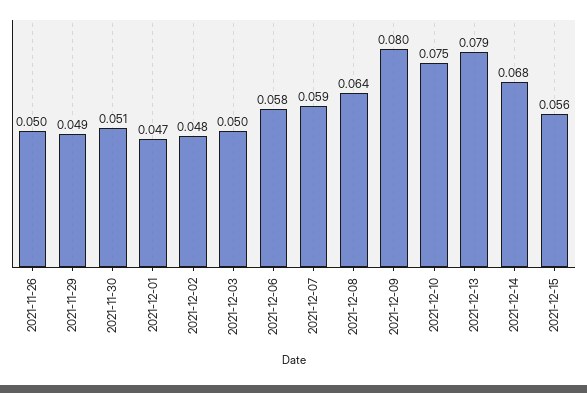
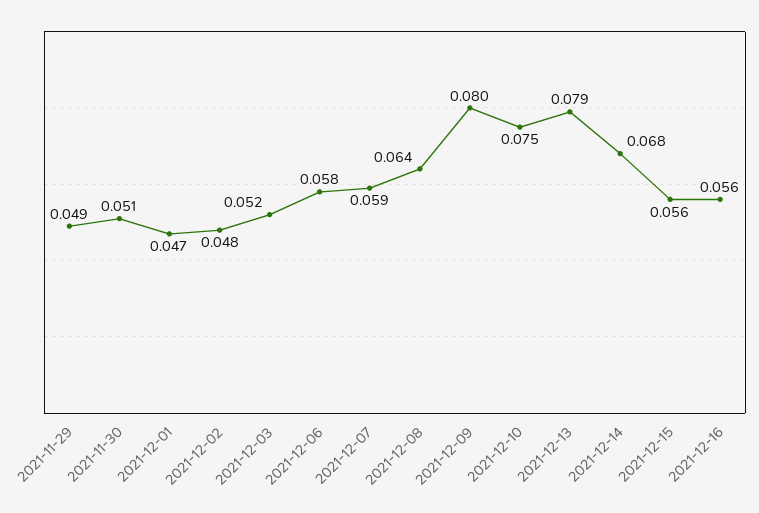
2021-11-26: 0.05 -> none
2021-12-03: 0.05 -> 0.052
2021-12-16: none -> 0.056

